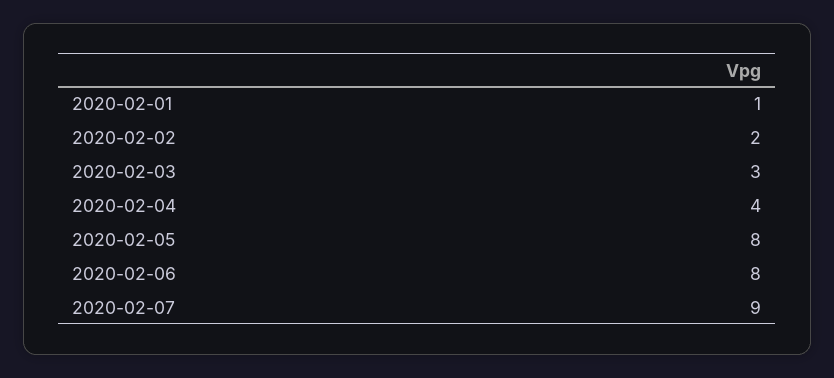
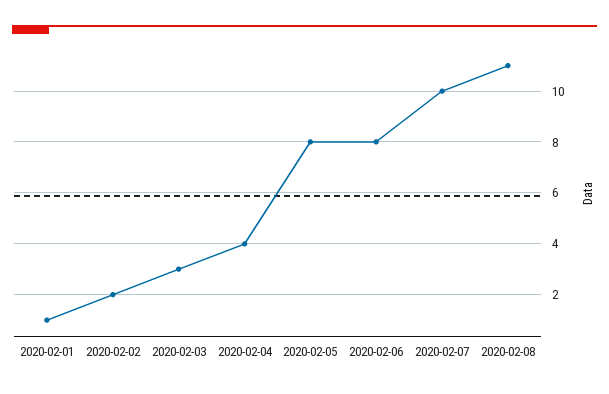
2020-02-07: 9 -> 10
2020-02-08: none -> 11

